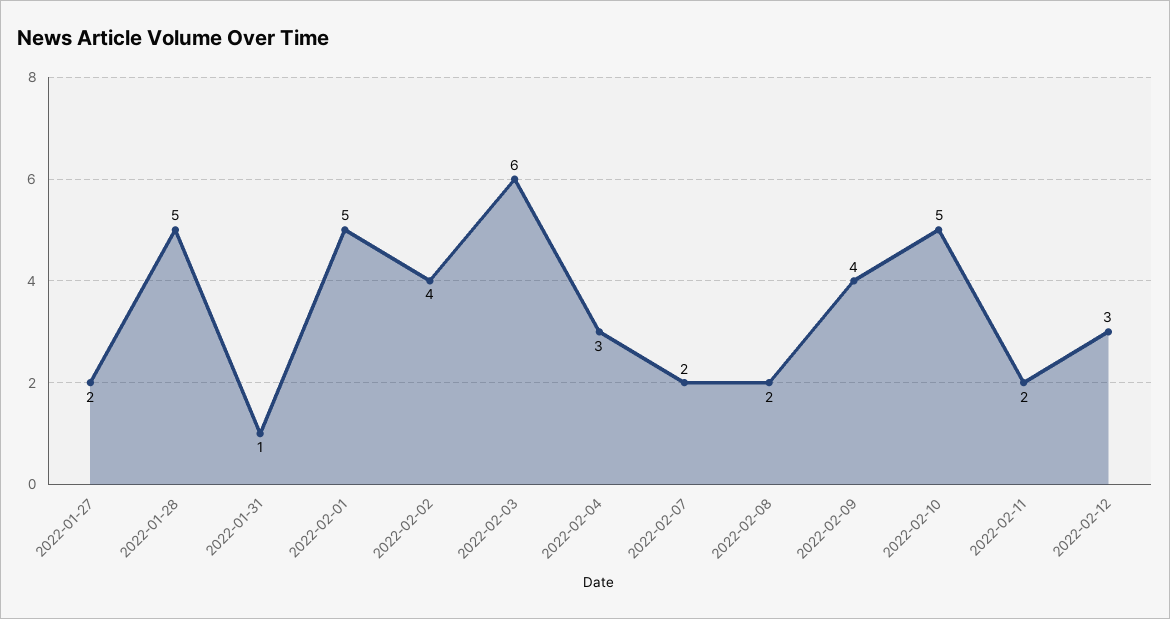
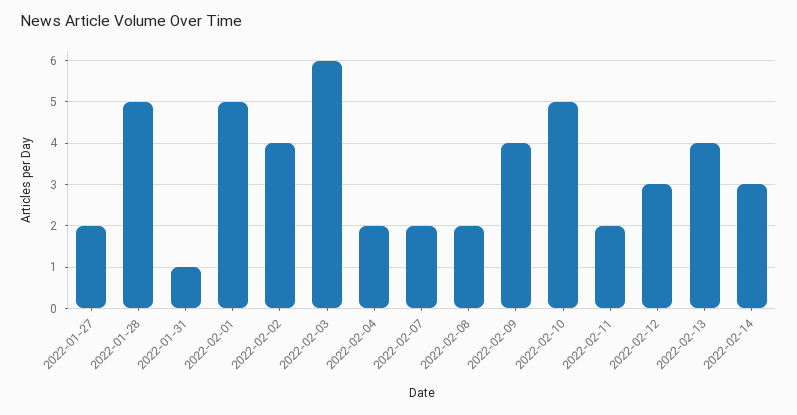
2022-02-04: 3 -> 2
2022-02-13: none -> 4
2022-02-14: none -> 3

